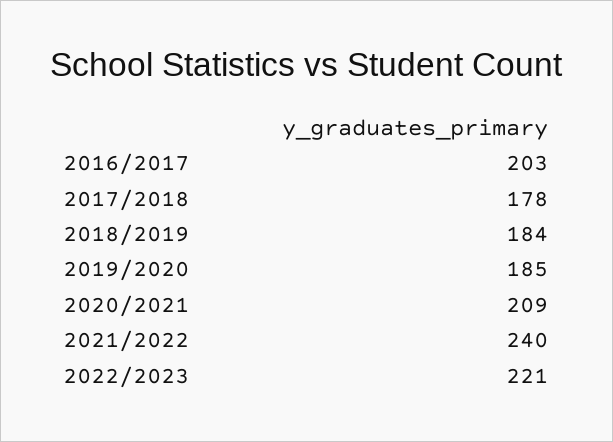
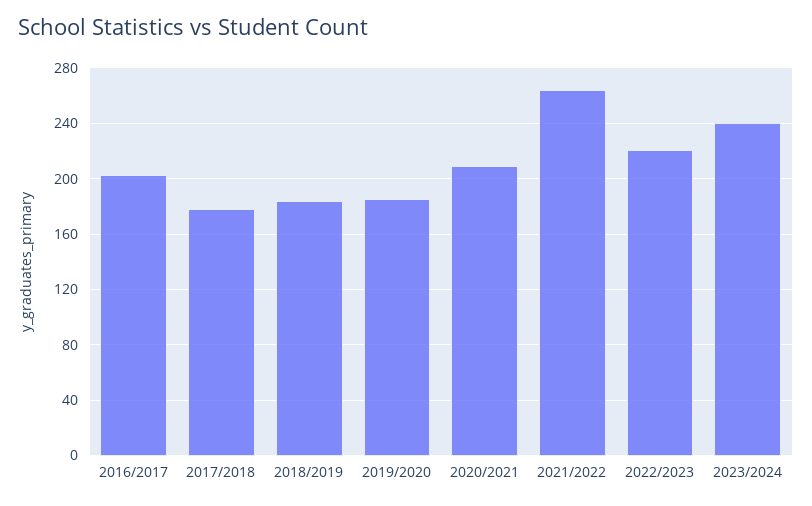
2021/2022: 240 -> 265
2023/2024: none -> 240

